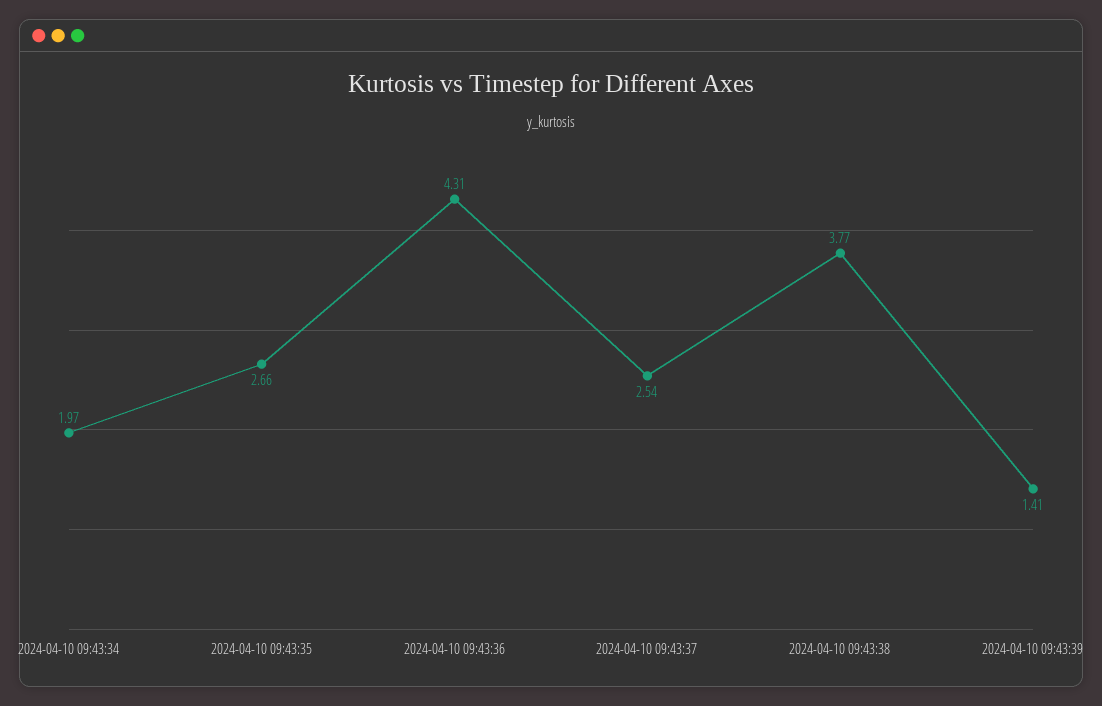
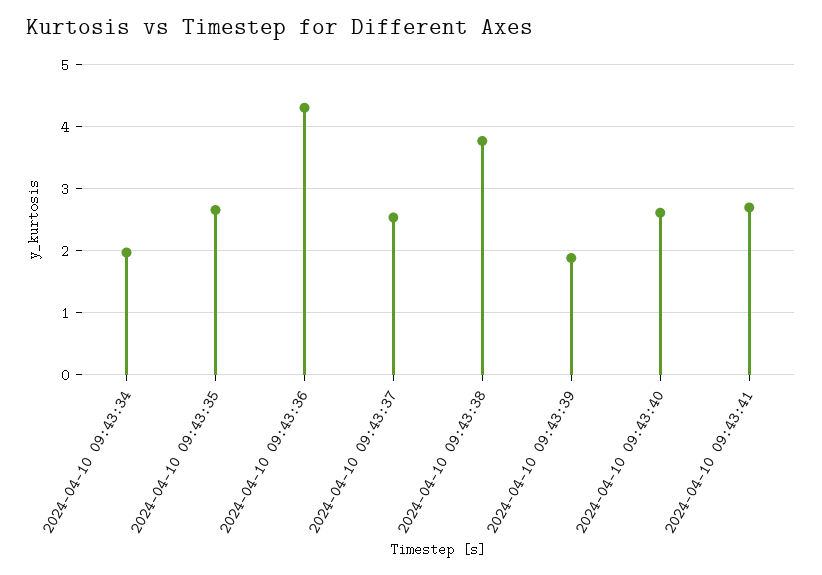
2024-04-10 09:43:39: 1.41 -> 1.9
2024-04-10 09:43:40: none -> 2.6
2024-04-10 09:43:41: none -> 2.7

